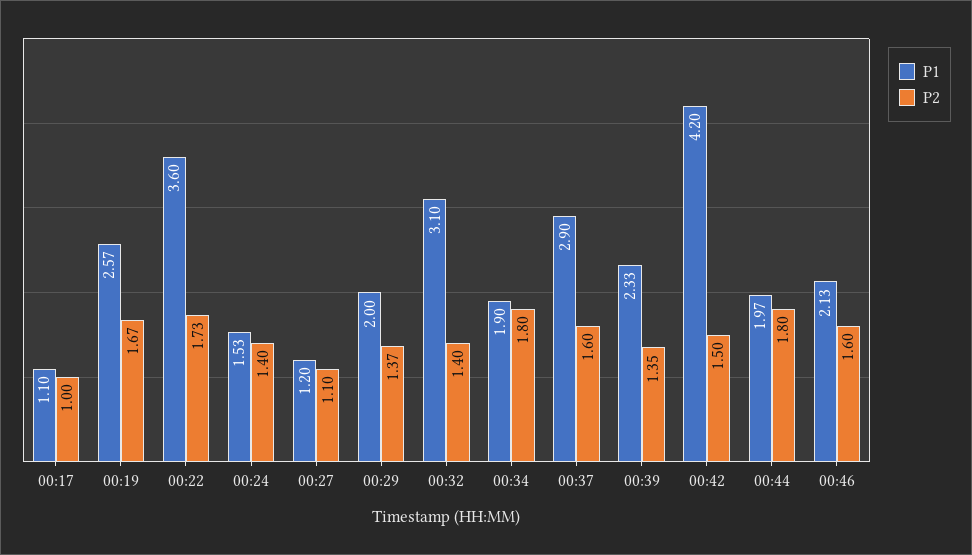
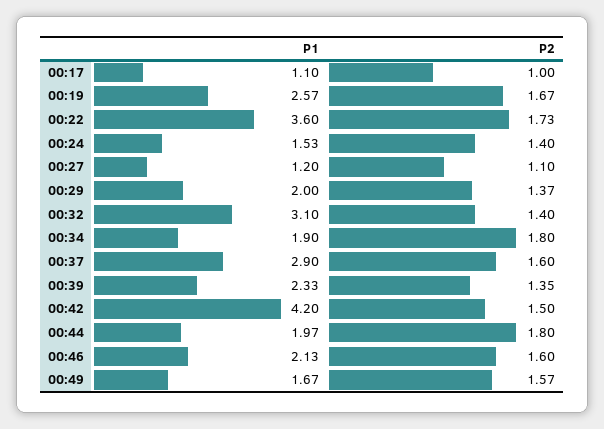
P1, 00:49: none -> 1.67
P2, 00:49: none -> 1.57

